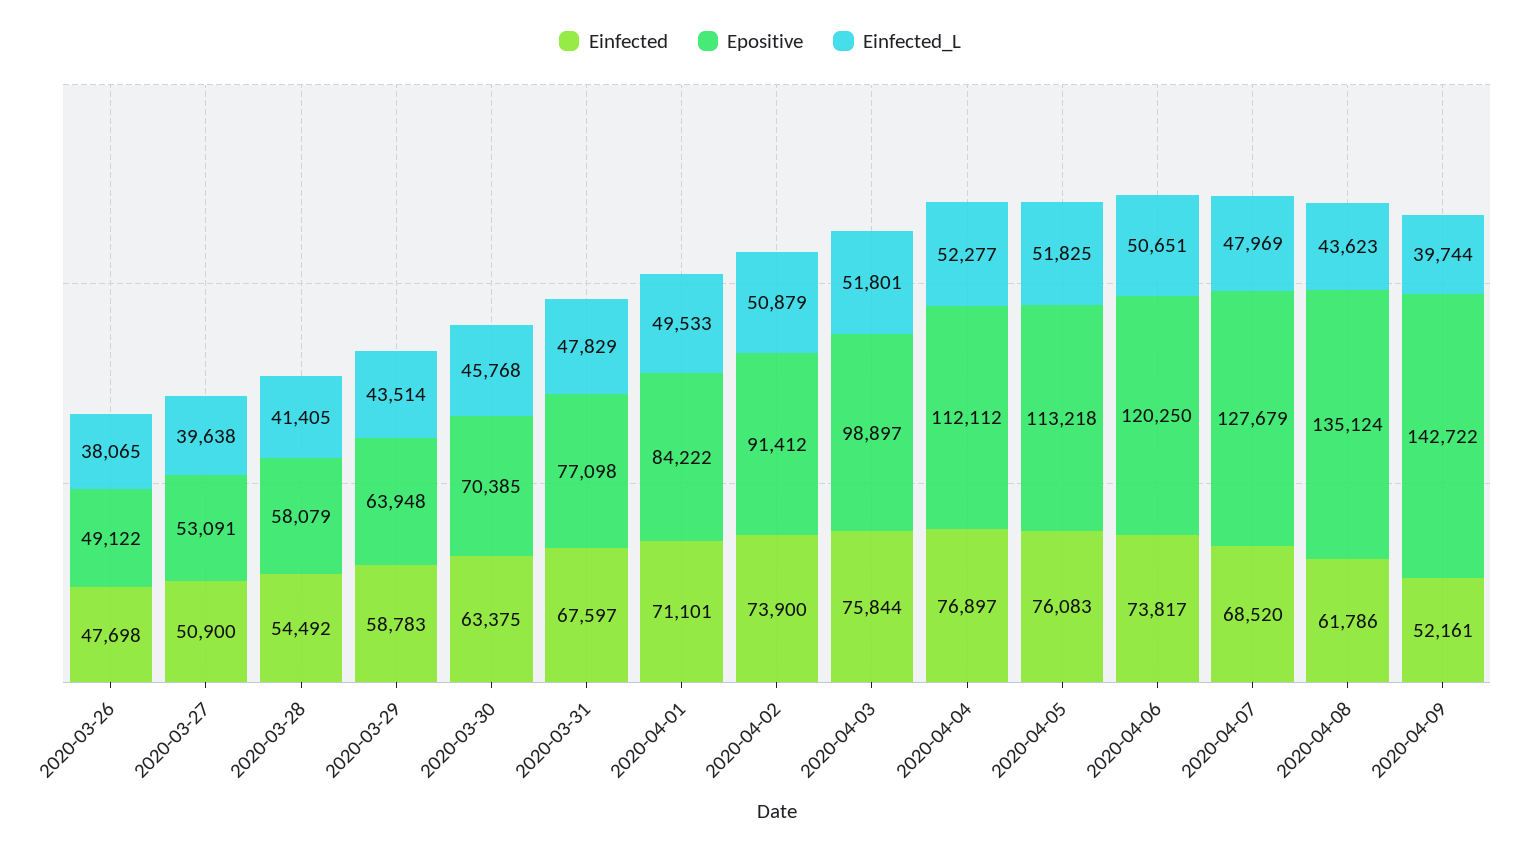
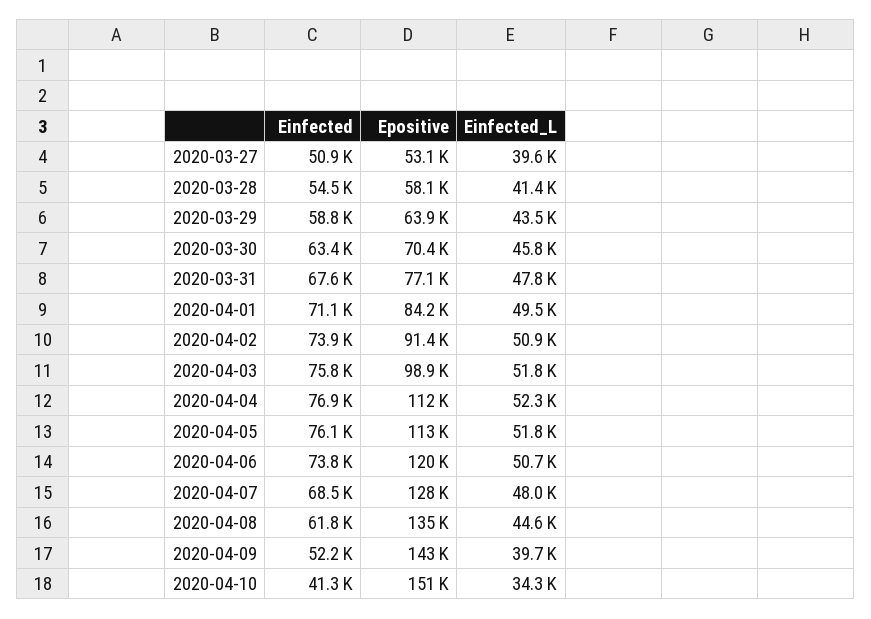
Einfected, 2020-03-26: 47698 -> none
Epositive, 2020-03-26: 49122 -> none
Einfected_L, 2020-03-26: 38065 -> none
Einfected_L, 2020-04-08: 43623 -> 44600
Einfected, 2020-04-10: none -> 41300
Epositive, 2020-04-10: none -> 151000
Einfected_L, 2020-04-10: none -> 34300

